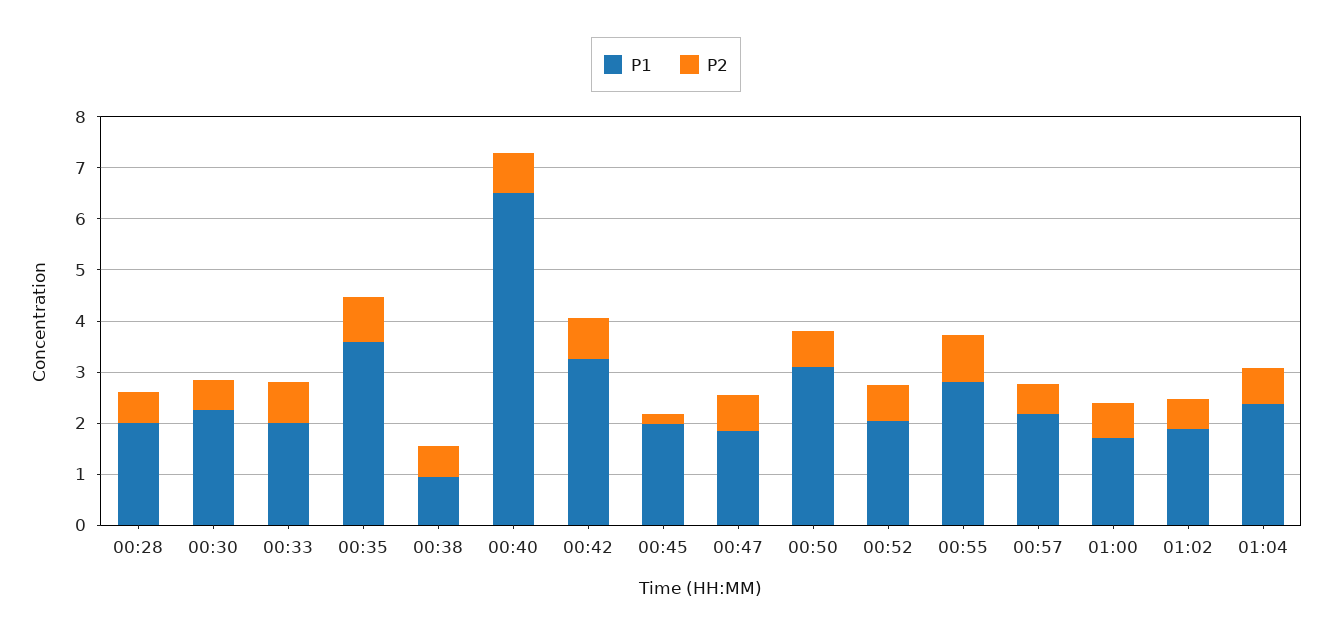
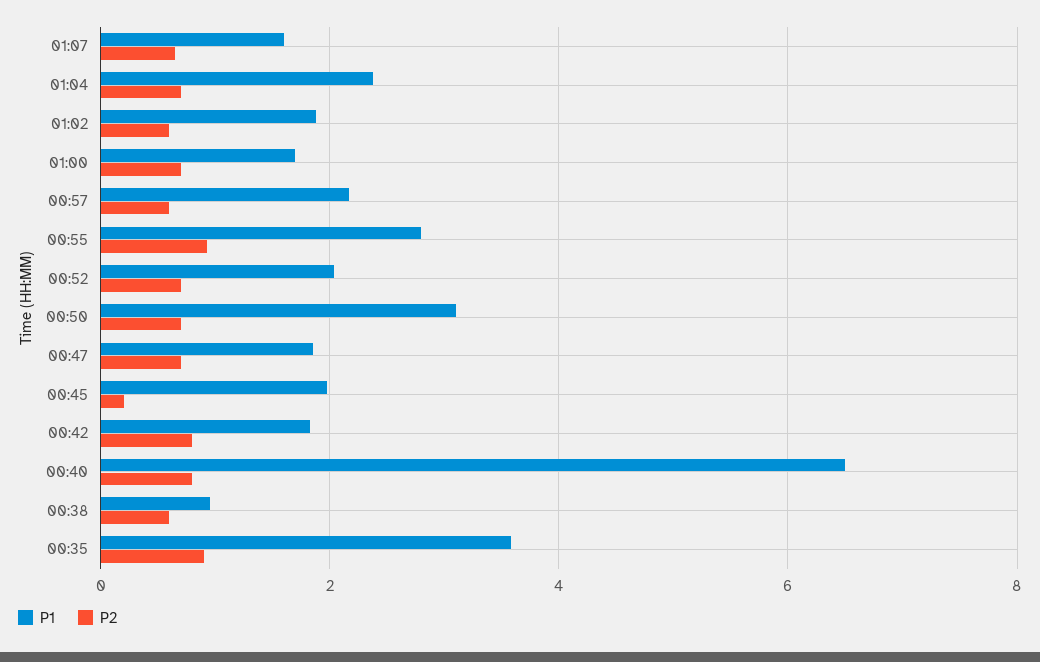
P1, 00:28: 2 -> none
P2, 00:28: 0.6 -> none
P1, 00:30: 2.2 -> none
P2, 00:30: 0.6 -> none
P1, 00:33: 2 -> none
P2, 00:33: 0.8 -> none
P1, 00:42: 3.2 -> 1.8
P1, 01:07: none -> 1.6
P2, 01:07: none -> 0.6

